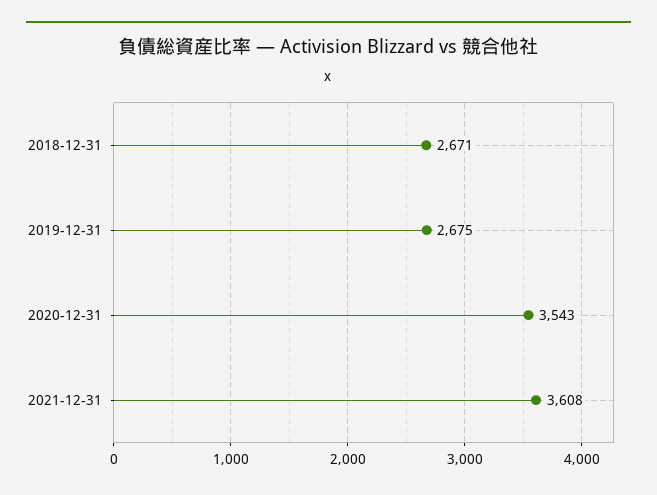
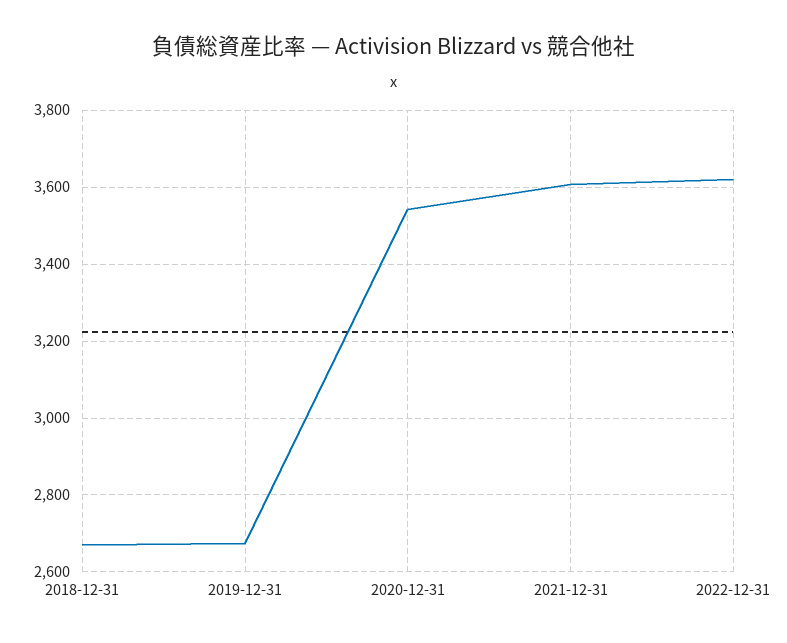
2022-12-31: none -> 3620

